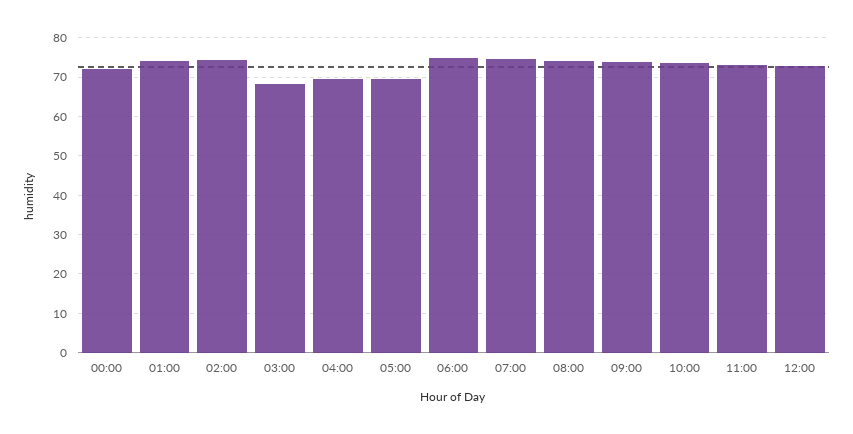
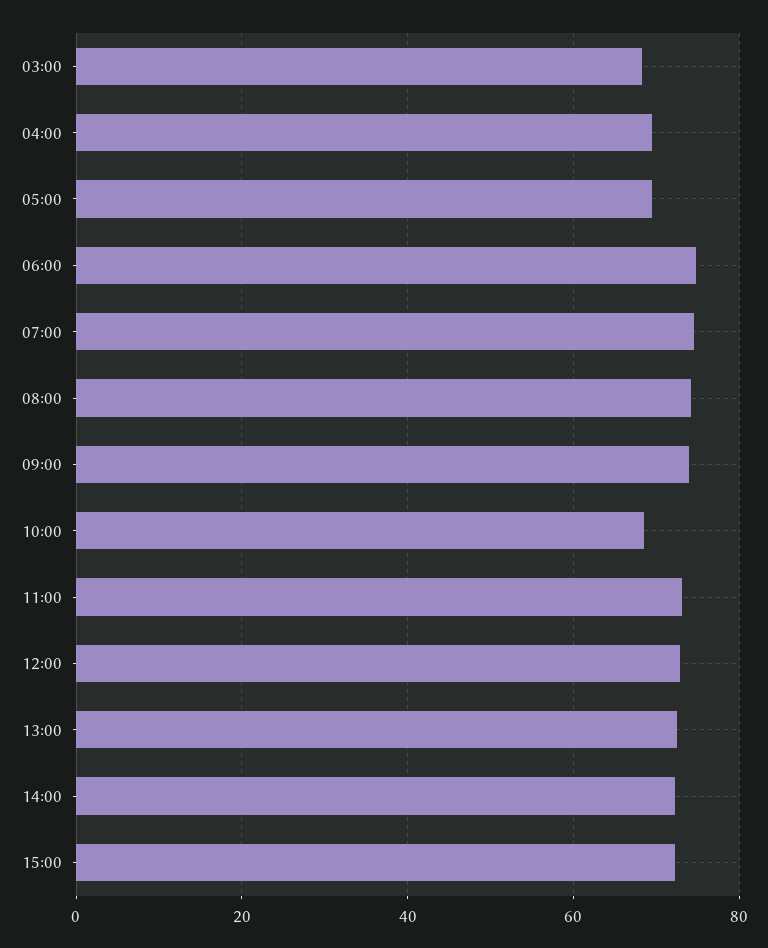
00:00: 72 -> none
01:00: 74 -> none
02:00: 74 -> none
10:00: 74 -> 68
13:00: none -> 72
14:00: none -> 72
15:00: none -> 72

